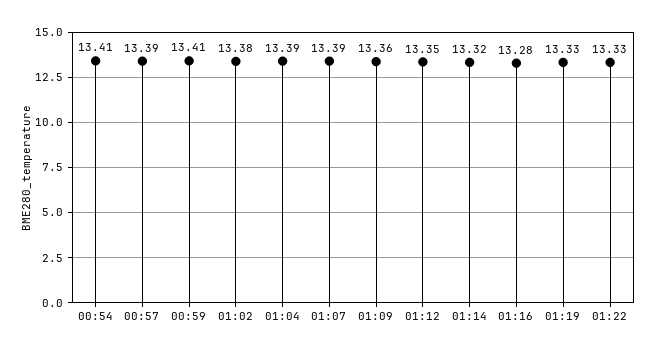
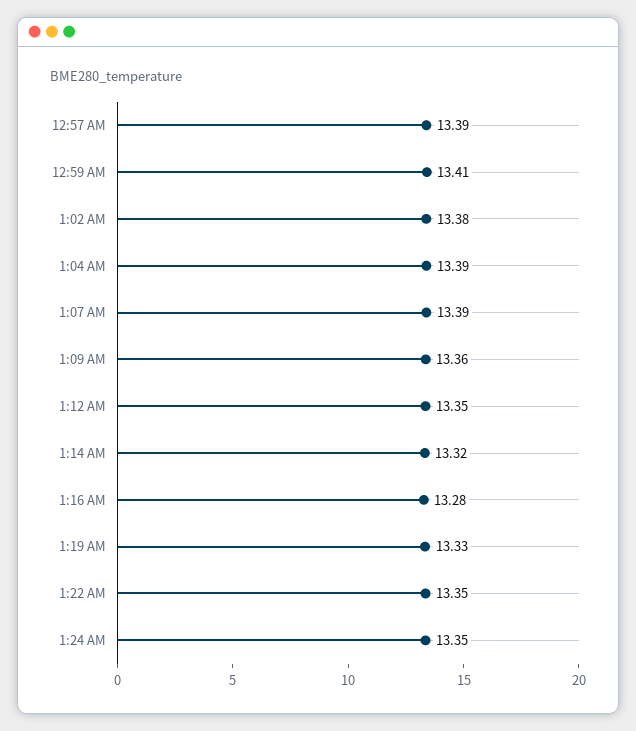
00:54: 13.41 -> none
01:22: 13.33 -> 13.35
1:24 AM: none -> 13.35

